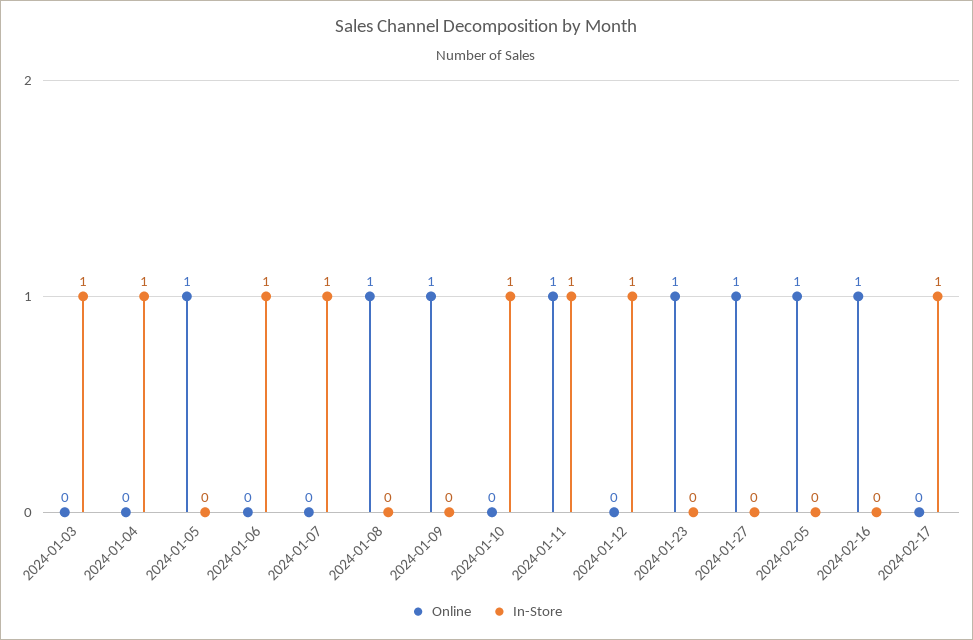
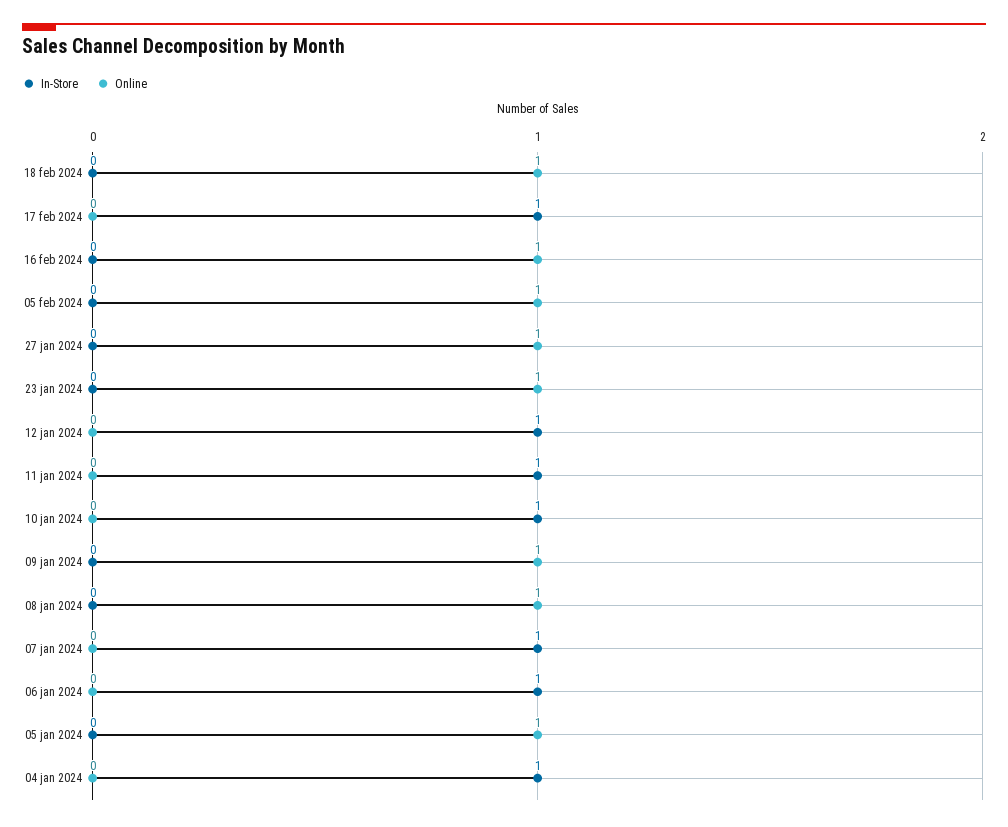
Online, 2024-01-03: 0 -> none
In-Store, 2024-01-03: 1 -> none
Online, 2024-01-11: 1 -> 0
In-Store, 18 feb 2024: none -> 0
Online, 18 feb 2024: none -> 1

